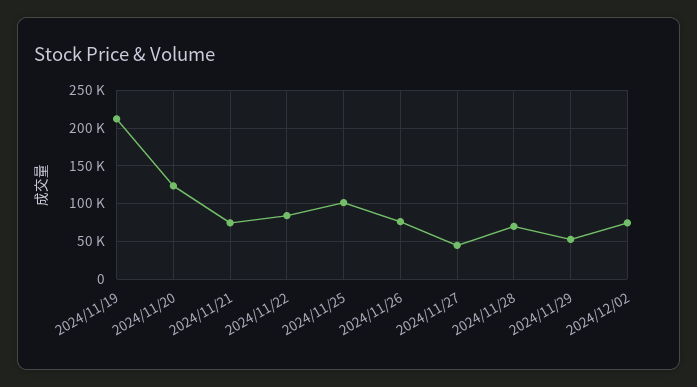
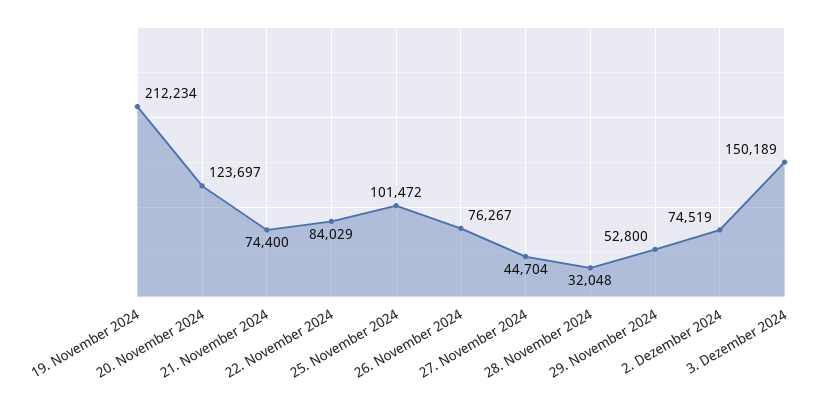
2024/11/28: 70000 -> 32048
3. Dezember 2024: none -> 150189

